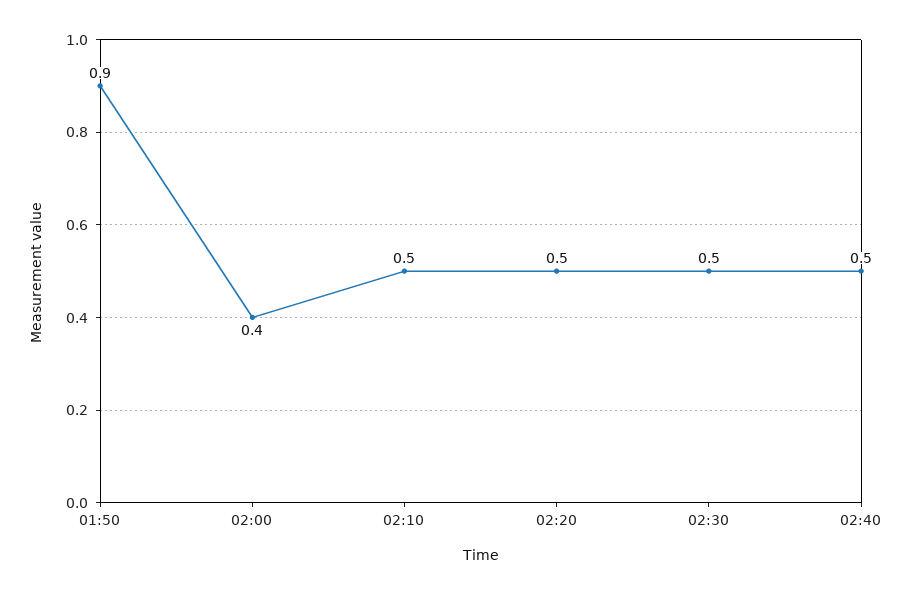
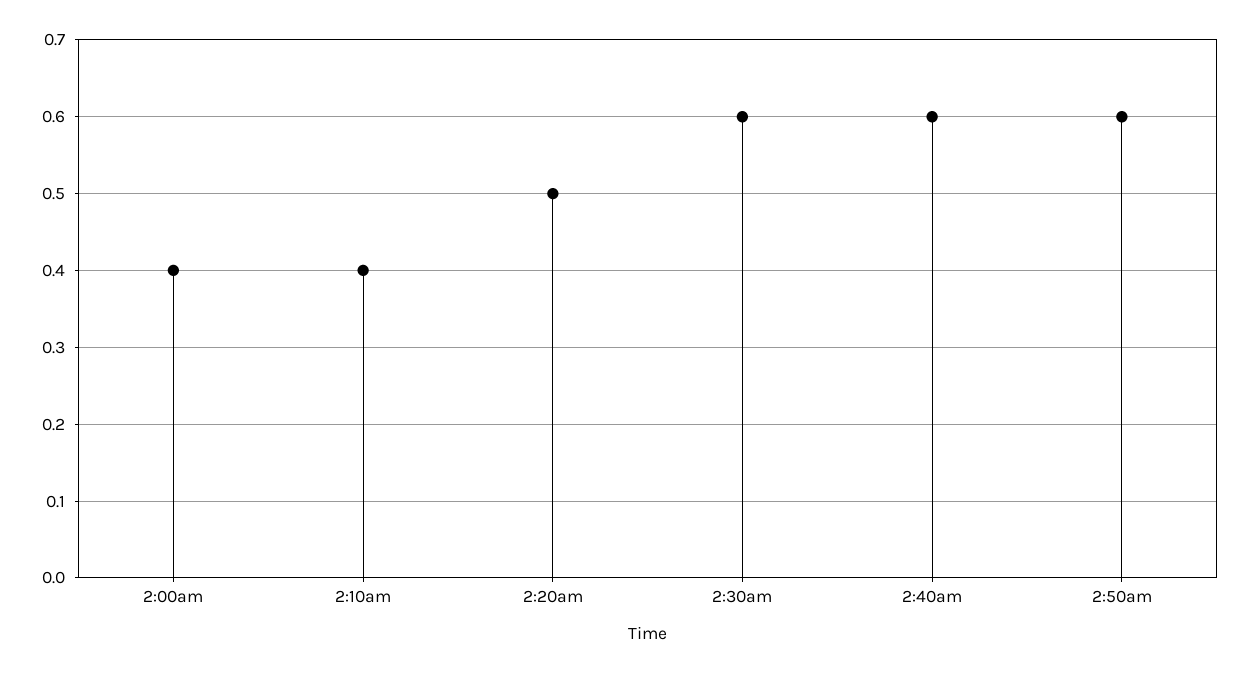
01:50: 0.9 -> none
02:10: 0.5 -> 0.4
02:30: 0.5 -> 0.6
02:40: 0.5 -> 0.6
2:50am: none -> 0.6

